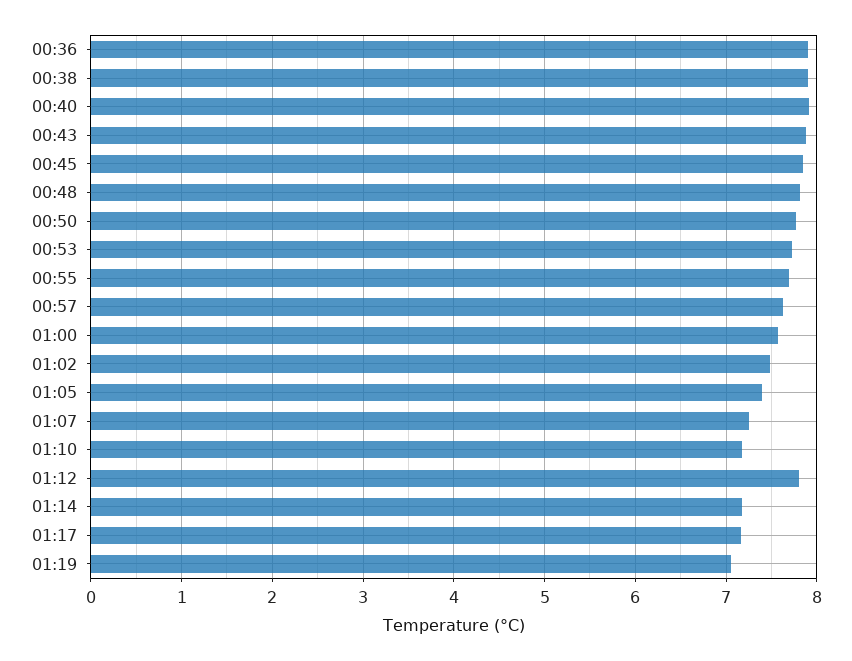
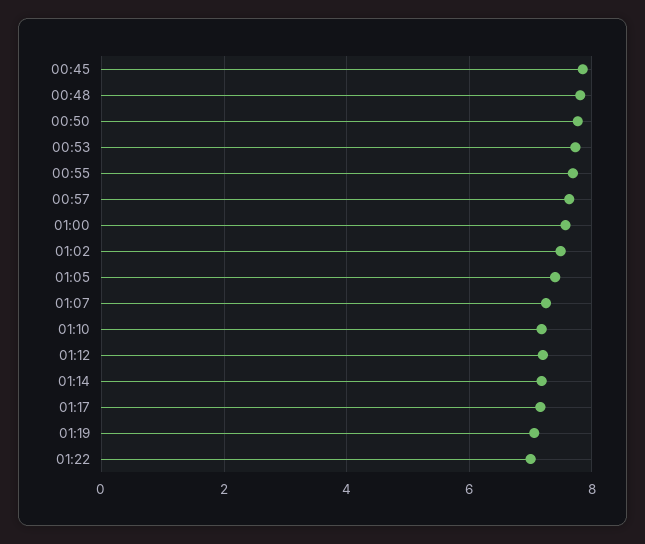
00:36: 7.9 -> none
00:38: 7.9 -> none
00:40: 7.9 -> none
00:43: 7.9 -> none
01:12: 7.8 -> 7.2
01:22: none -> 7

